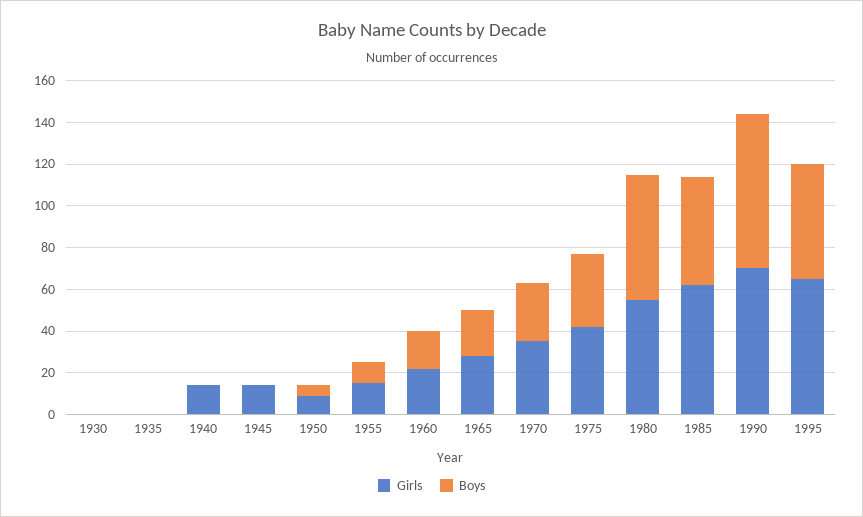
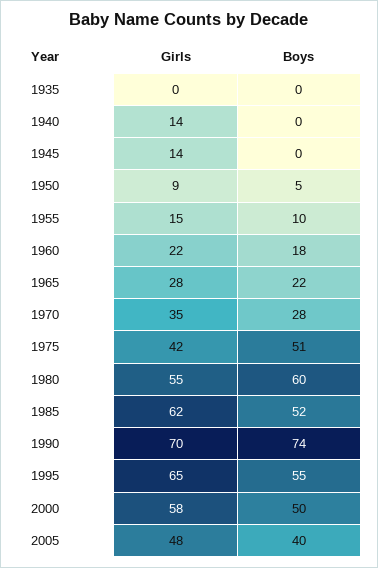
Girls, 1930: 0 -> none
Boys, 1930: 0 -> none
Boys, 1975: 35 -> 51
Girls, 2000: none -> 58
Boys, 2000: none -> 50
Girls, 2005: none -> 48
Boys, 2005: none -> 40

